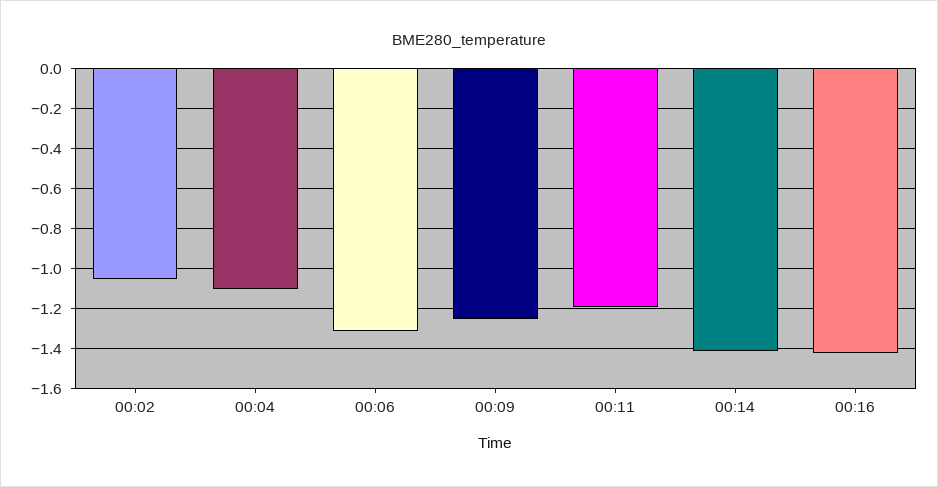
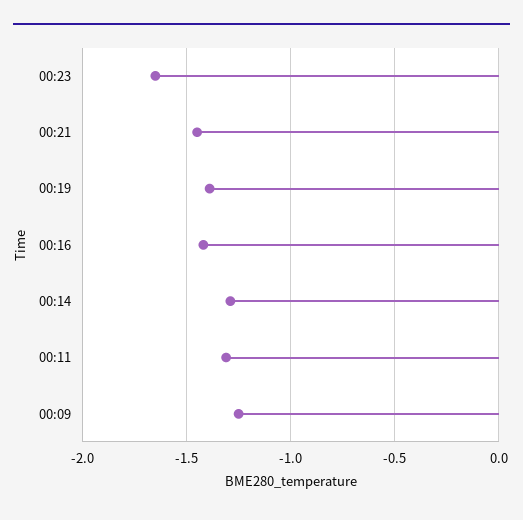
00:02: -1.05 -> none
00:04: -1.1 -> none
00:06: -1.3 -> none
00:11: -1.2 -> -1.3
00:14: -1.4 -> -1.3
00:23: none -> -1.65
00:21: none -> -1.45
00:19: none -> -1.4

